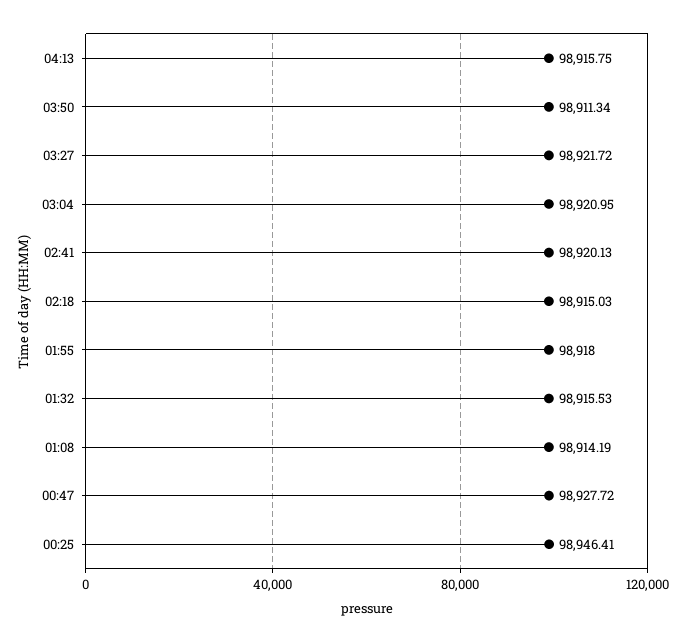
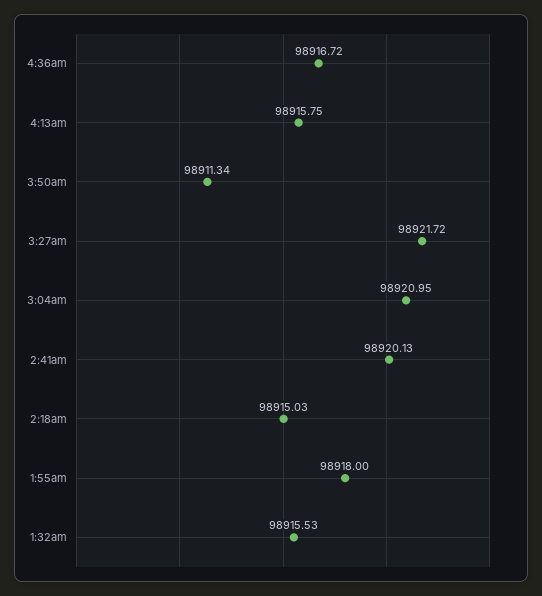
01:08: 98914.19 -> none
00:47: 98927.72 -> none
00:25: 98946.41 -> none
4:36am: none -> 98916.72

